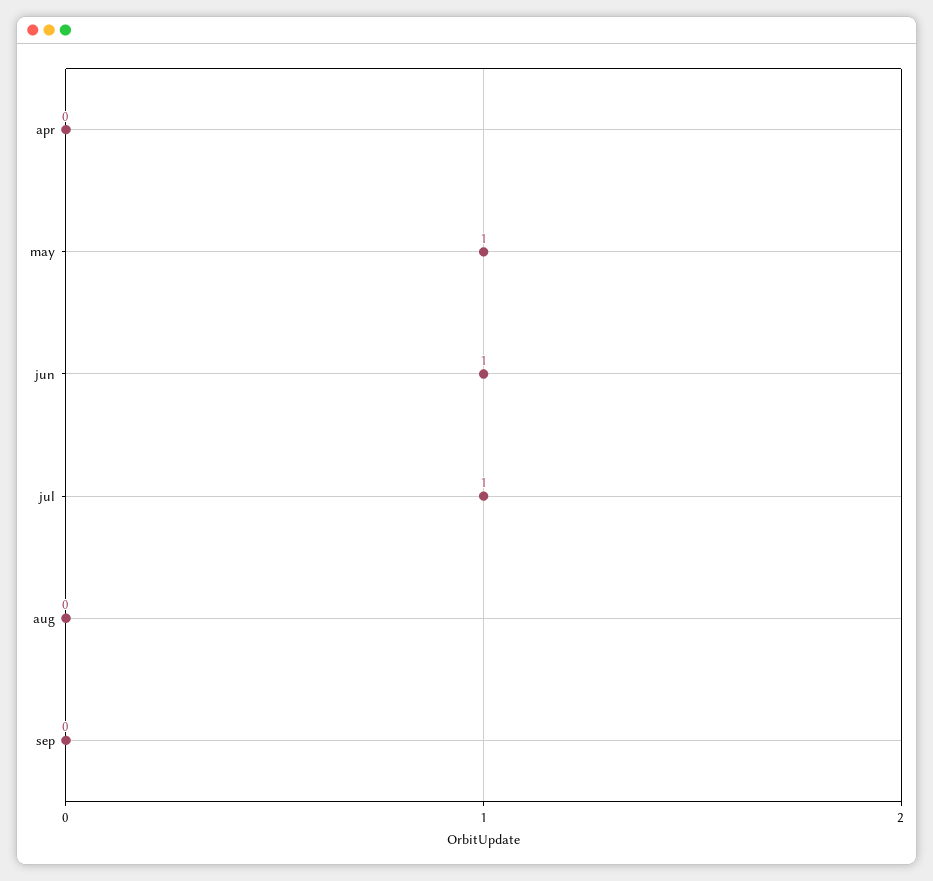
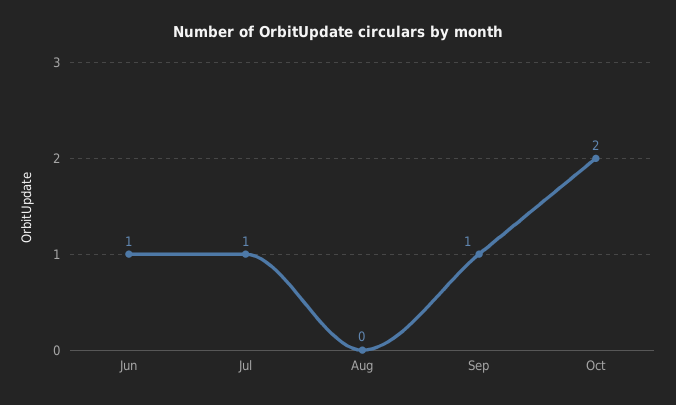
apr: 0 -> none
may: 1 -> none
sep: 0 -> 1
Oct: none -> 2

